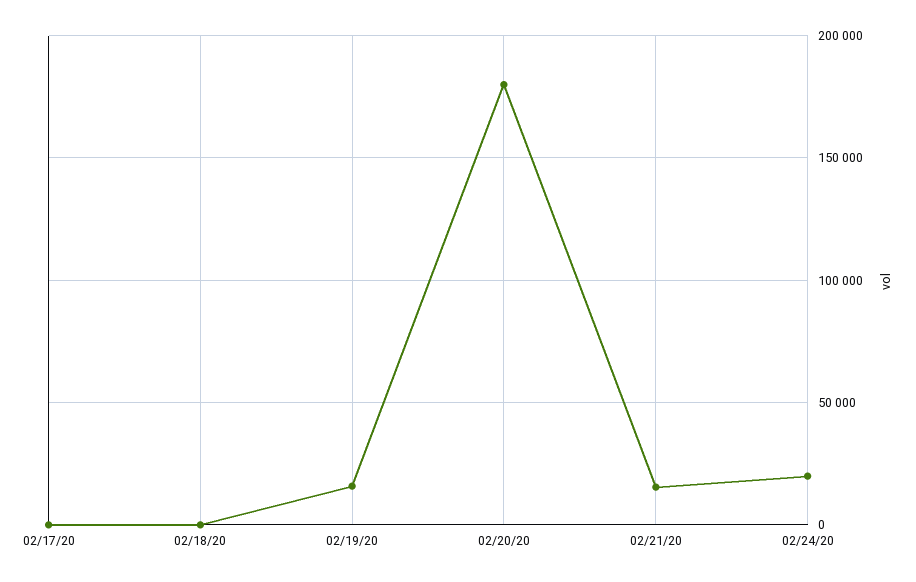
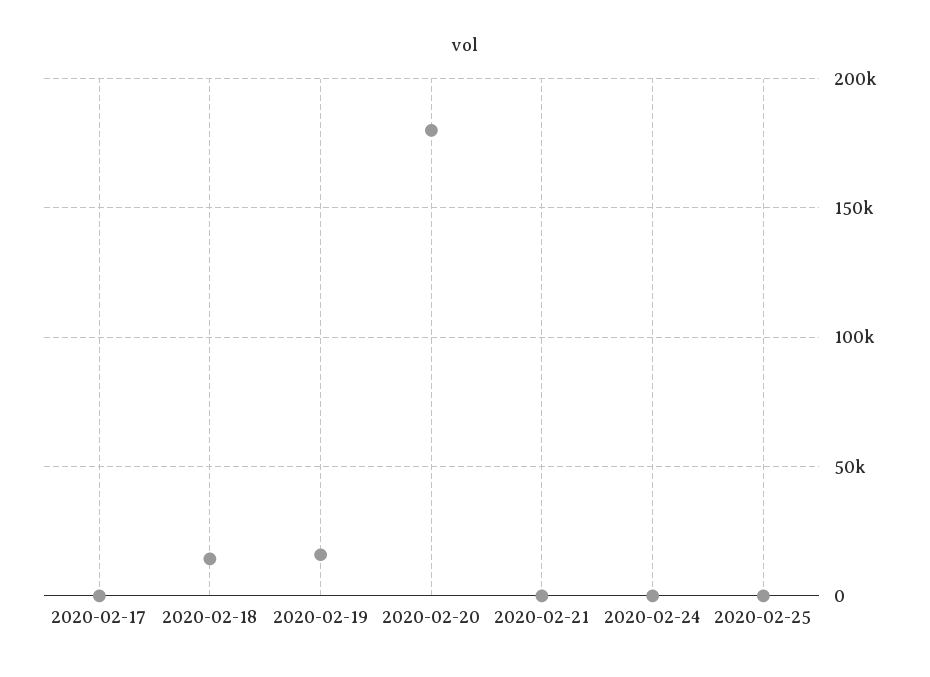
02/18/20: 0 -> 15000
02/21/20: 15000 -> 0
02/24/20: 20000 -> 0
2020-02-25: none -> 0

